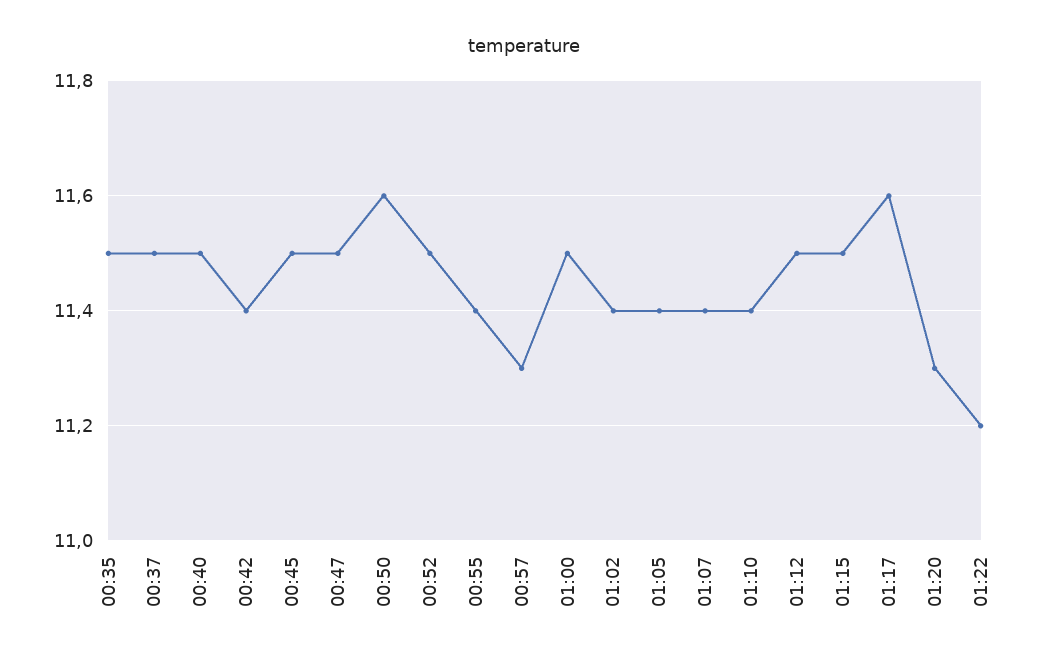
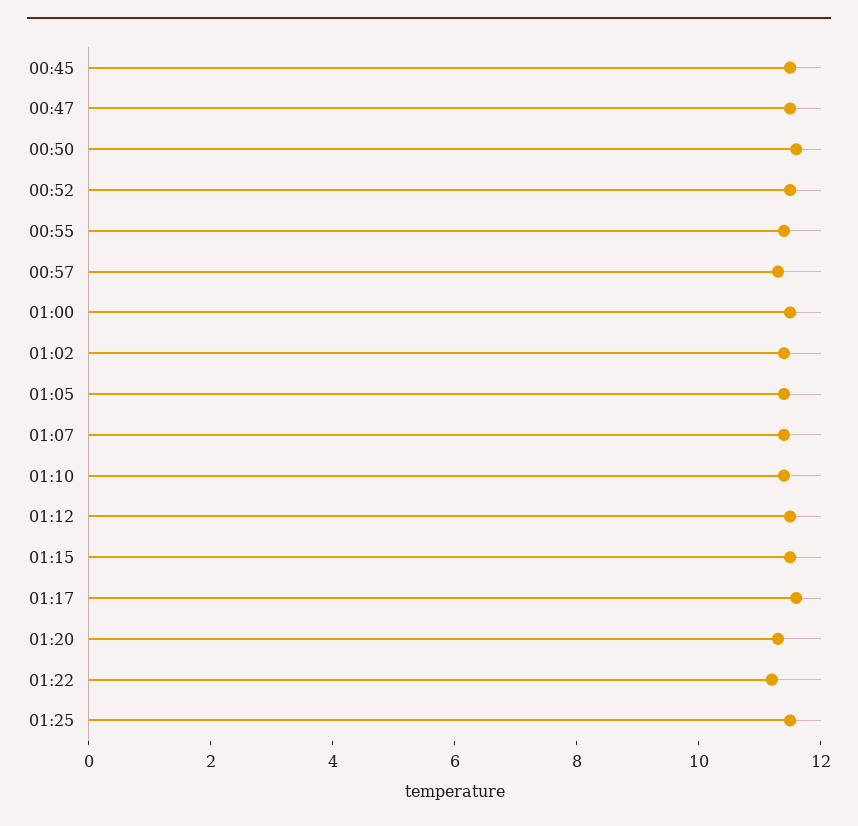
00:35: 11.5 -> none
00:37: 11.5 -> none
00:40: 11.5 -> none
00:42: 11.4 -> none
01:25: none -> 11.5

